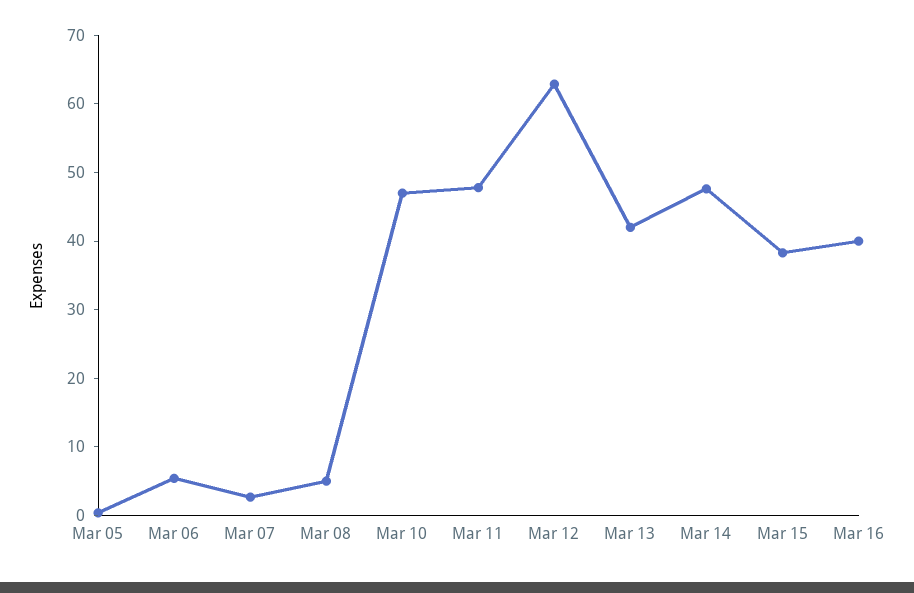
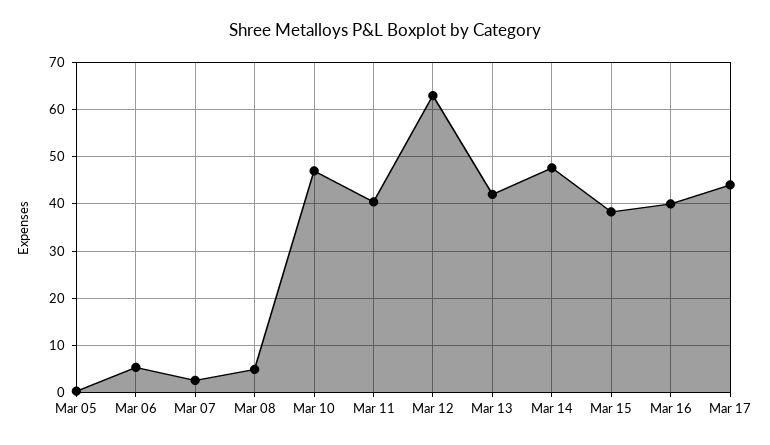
Mar 11: 48 -> 40
Mar 17: none -> 44

